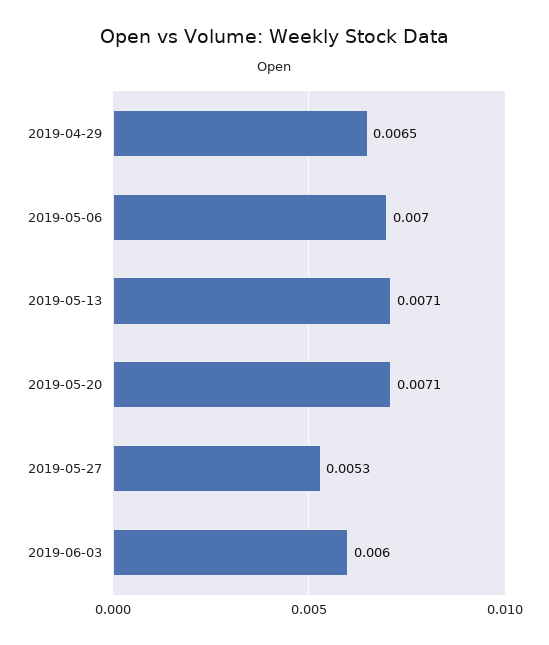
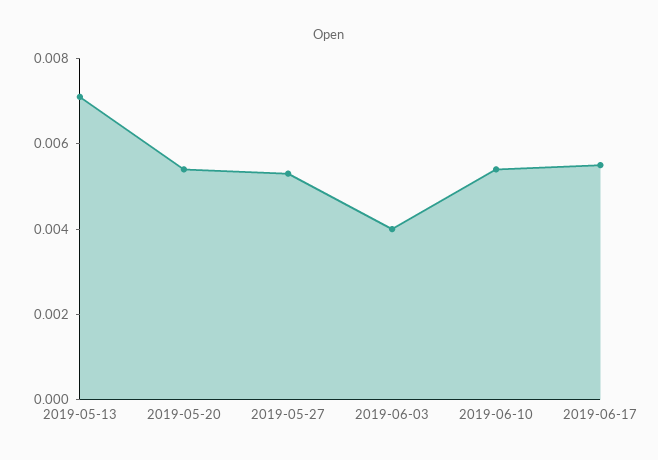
2019-04-29: 0.0065 -> none
2019-05-06: 0.007 -> none
2019-05-20: 0.0071 -> 0.0055
2019-06-03: 0.006 -> 0.004
2019-06-10: none -> 0.0055
2019-06-17: none -> 0.0055

